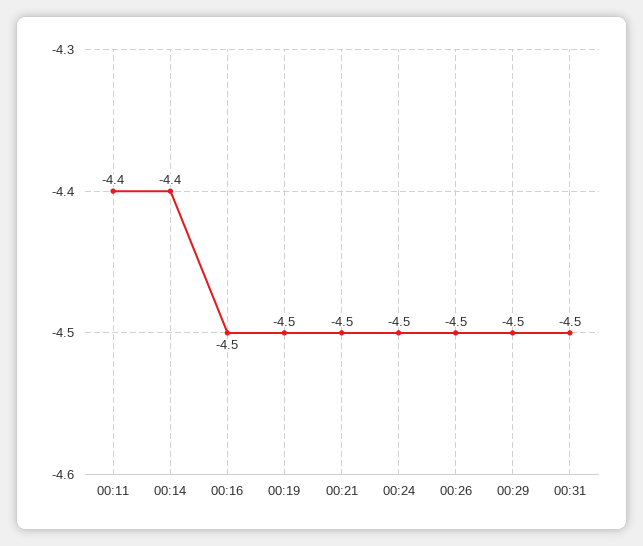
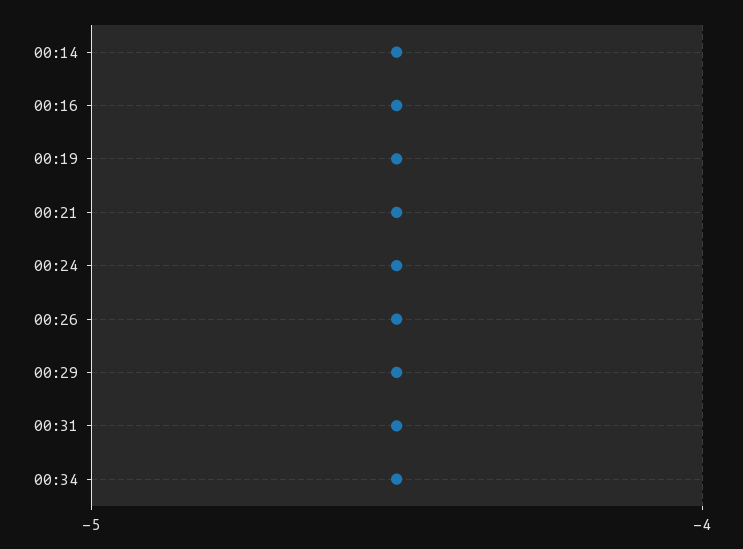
00:11: -4.4 -> none
00:14: -4.4 -> -4.5
00:34: none -> -4.5

